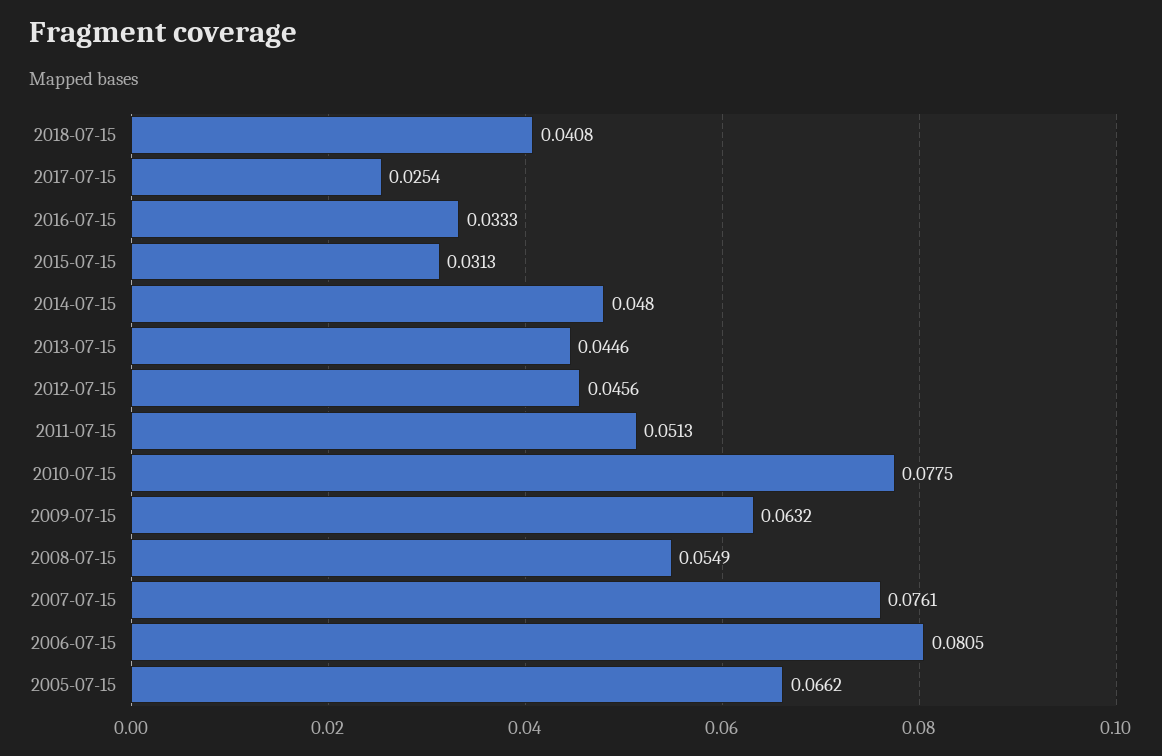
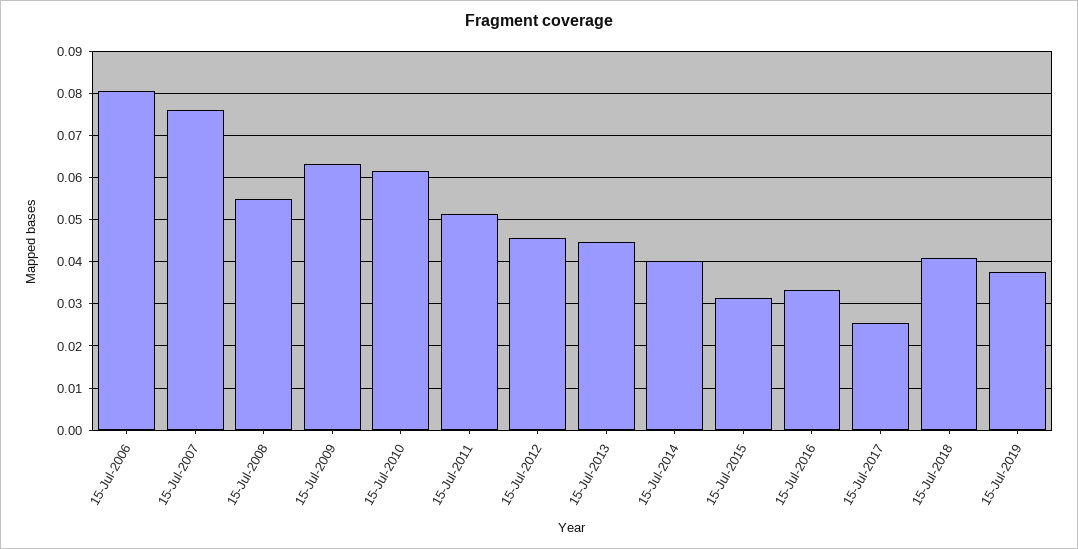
2014-07-15: 0.048 -> 0.04
2010-07-15: 0.0775 -> 0.062
2005-07-15: 0.0662 -> none
15-Jul-2019: none -> 0.038

